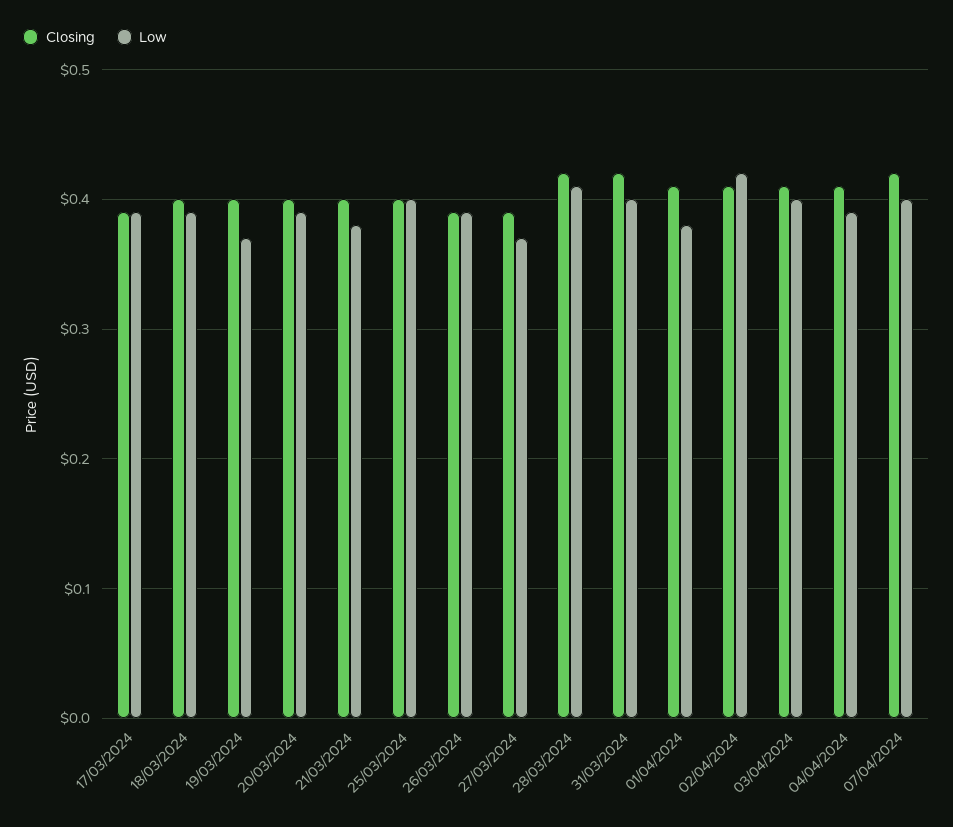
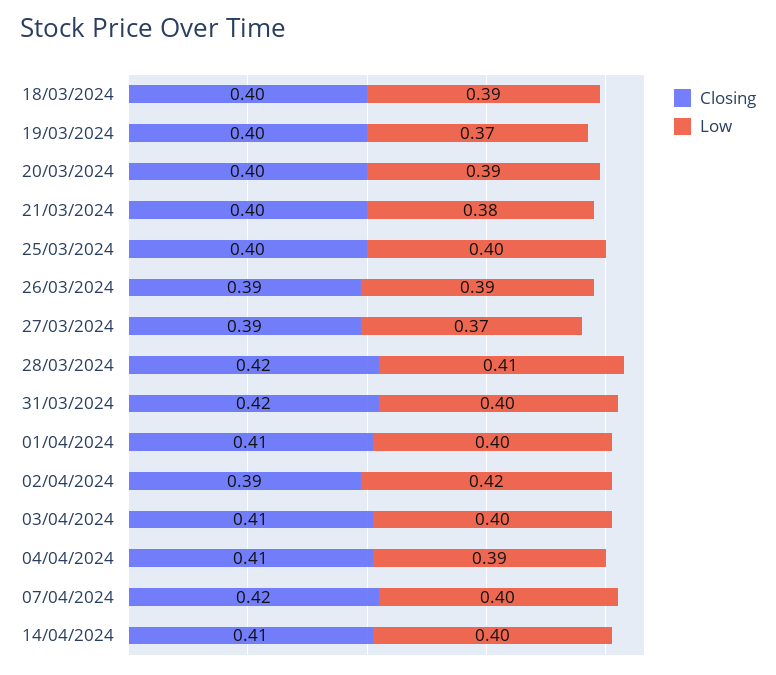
Closing, 17/03/2024: 0.39 -> none
Low, 17/03/2024: 0.39 -> none
Low, 01/04/2024: 0.38 -> 0.4
Closing, 02/04/2024: 0.41 -> 0.39
Closing, 14/04/2024: none -> 0.41
Low, 14/04/2024: none -> 0.4

